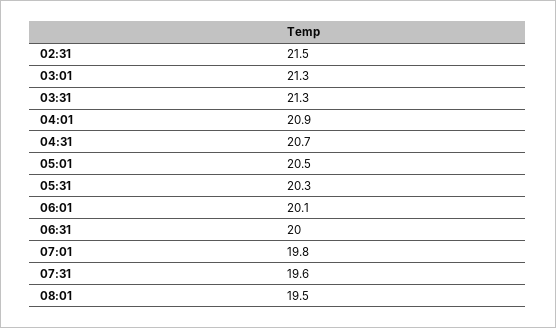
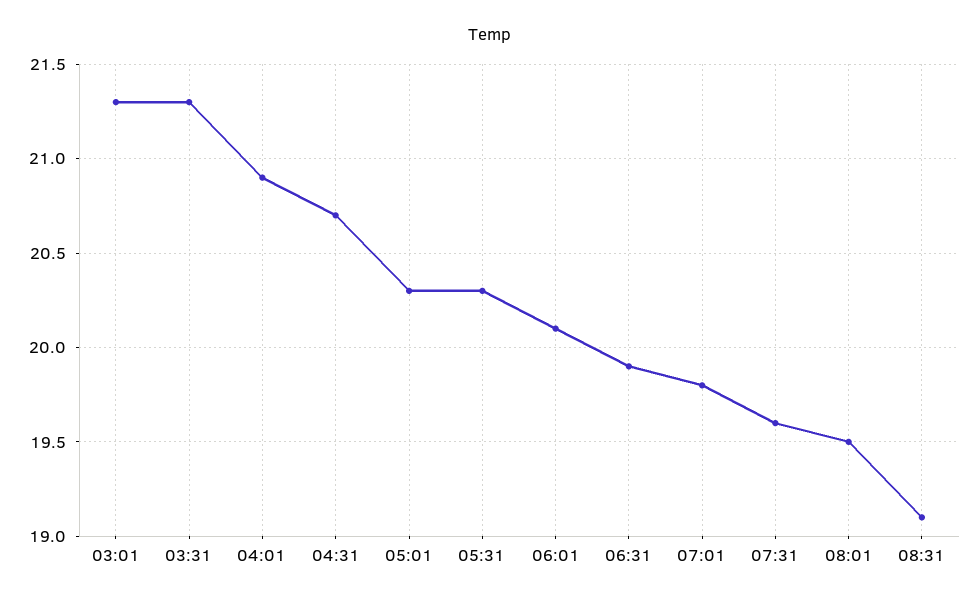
02:31: 21.5 -> none
05:01: 20.5 -> 20.3
06:31: 20 -> 19.9
08:31: none -> 19.1

